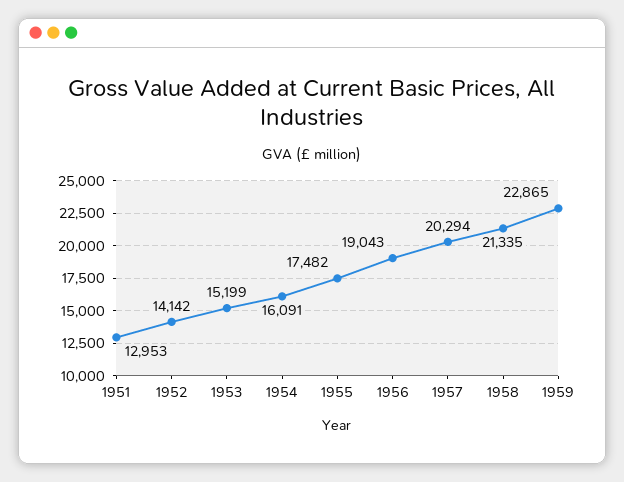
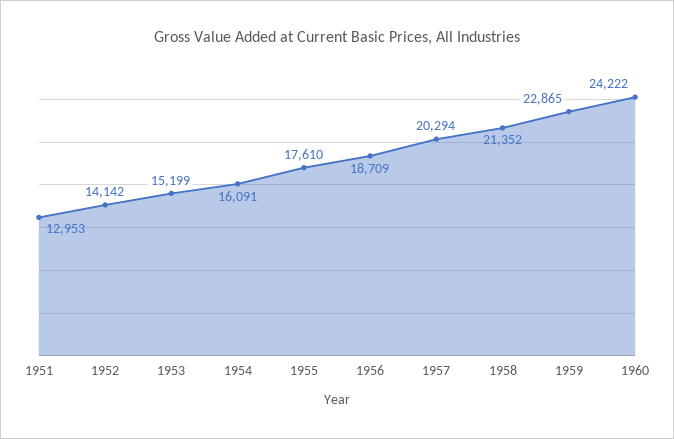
1955: 17482 -> 17610
1956: 19043 -> 18709
1958: 21335 -> 21352
1960: none -> 24222

